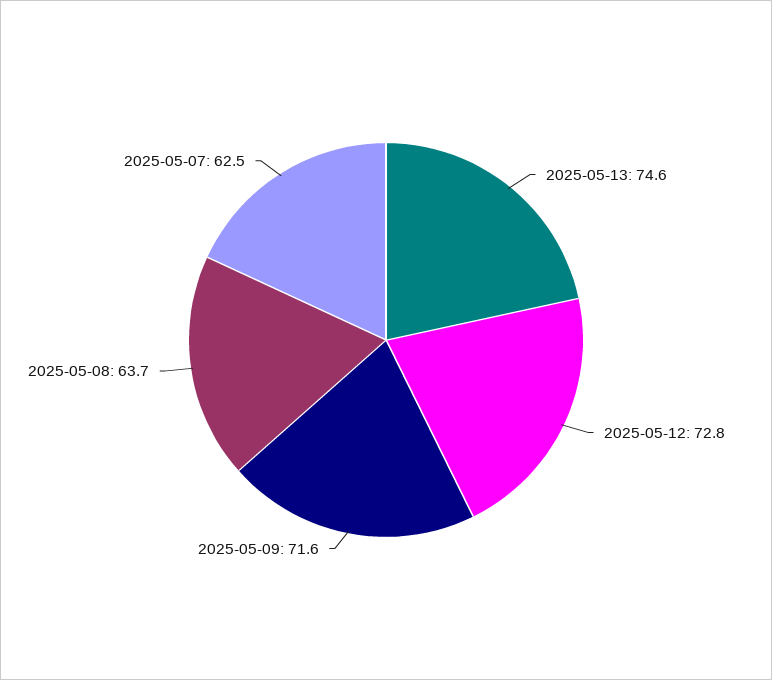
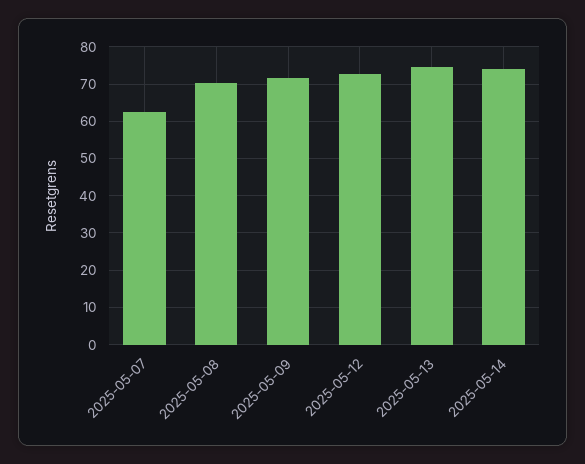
2025-05-08: 63.7 -> 70
2025-05-14: none -> 74

